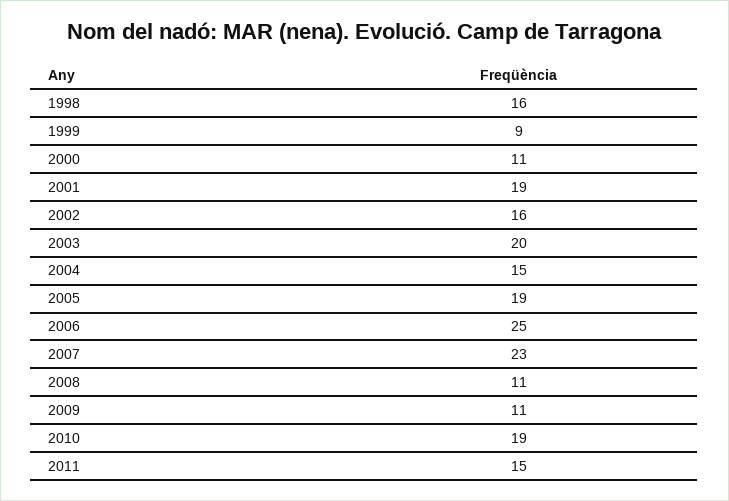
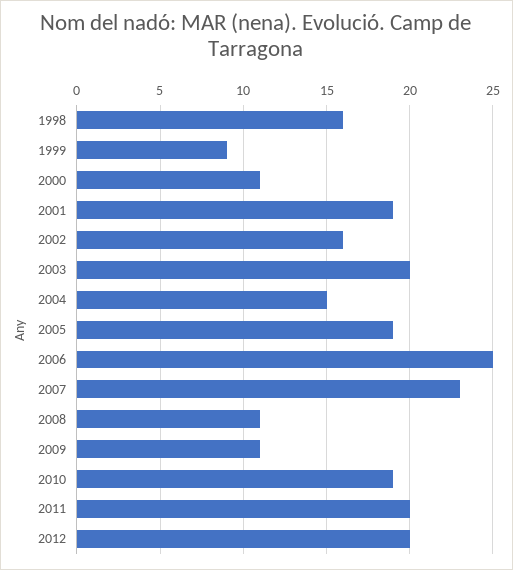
2011: 15 -> 20
2012: none -> 20

